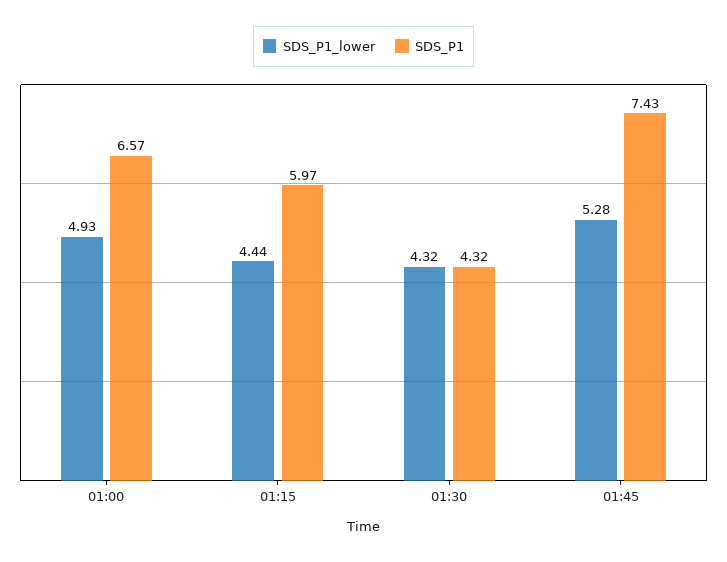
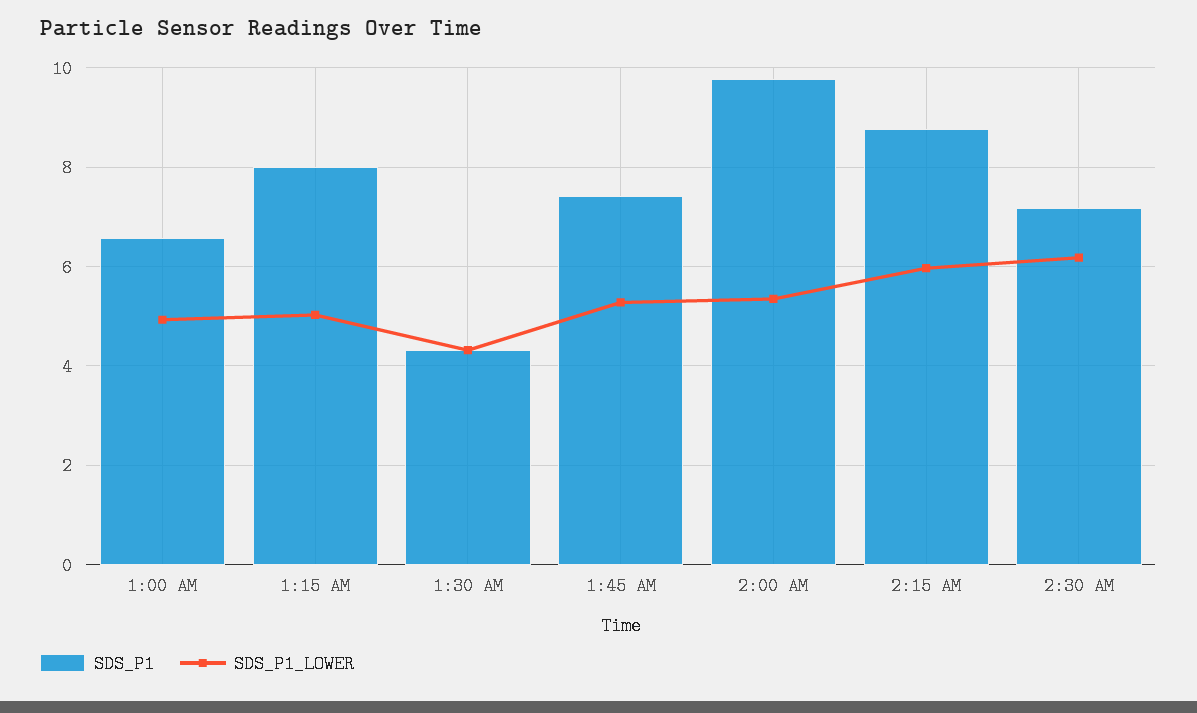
SDS_P1_lower, 01:15: 4.44 -> 5
SDS_P1, 01:15: 5.97 -> 8
SDS_P1, 2:00 AM: none -> 9.8
SDS_P1_lower, 2:00 AM: none -> 5.4
SDS_P1, 2:15 AM: none -> 8.8
SDS_P1_lower, 2:15 AM: none -> 6
SDS_P1, 2:30 AM: none -> 7.2
SDS_P1_lower, 2:30 AM: none -> 6.2

